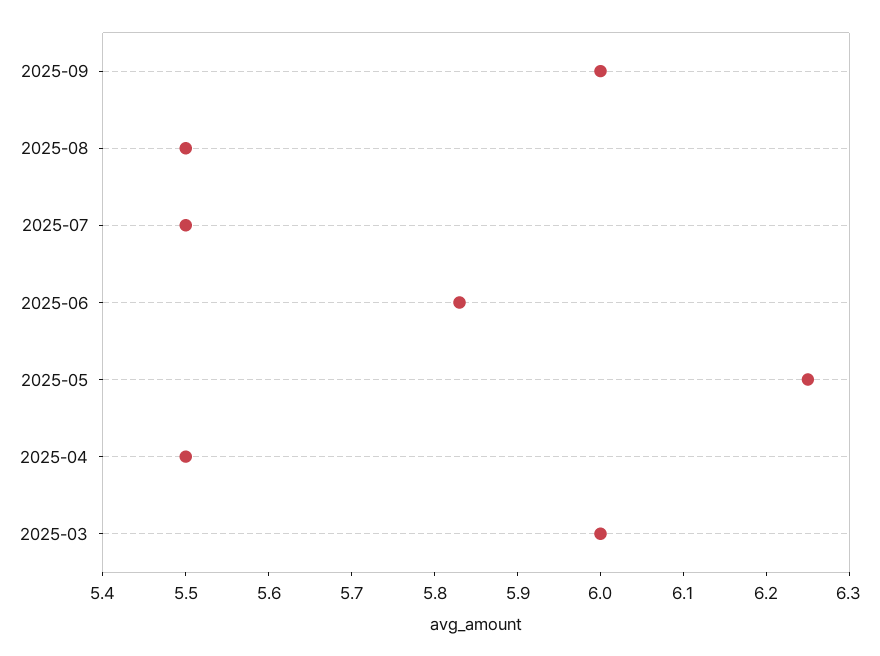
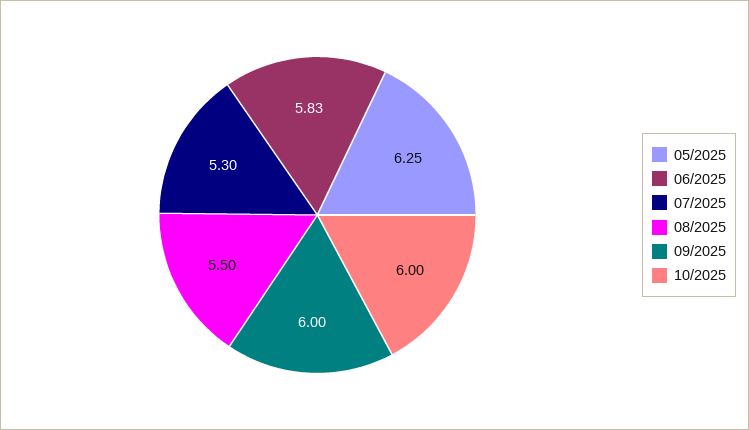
2025-07: 5.5 -> 5.3
2025-04: 5.5 -> none
2025-03: 6 -> none
10/2025: none -> 6

